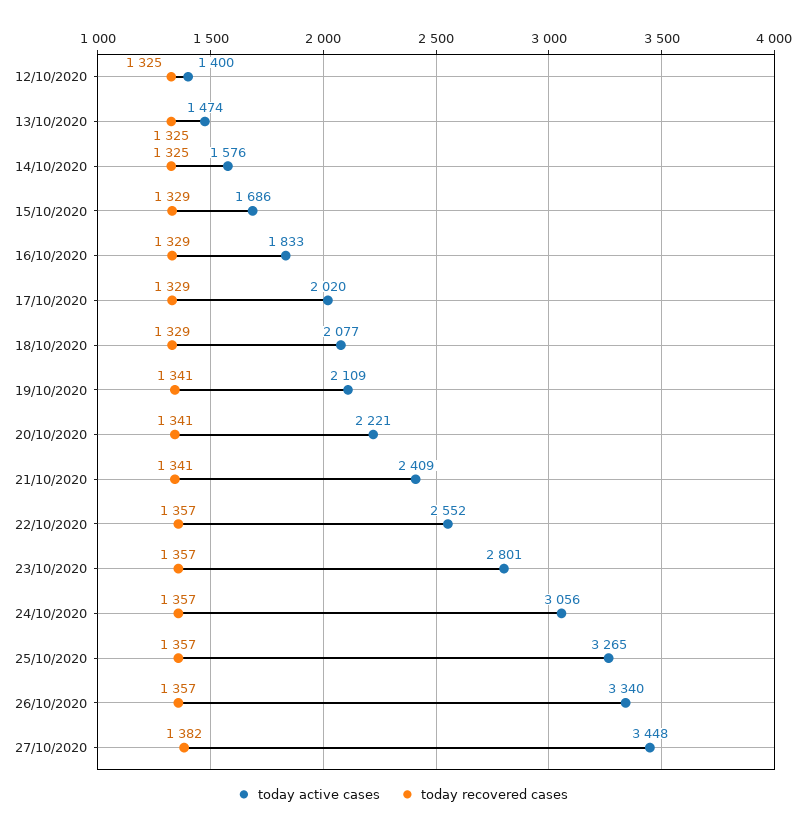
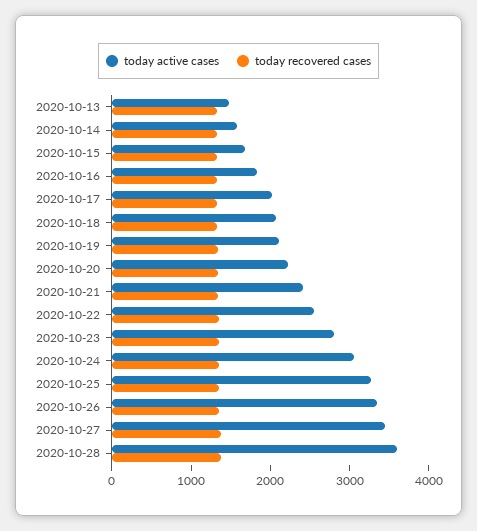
today active cases, 12/10/2020: 1400 -> none
today recovered cases, 12/10/2020: 1325 -> none
today active cases, 2020-10-28: none -> 3600
today recovered cases, 2020-10-28: none -> 1400

